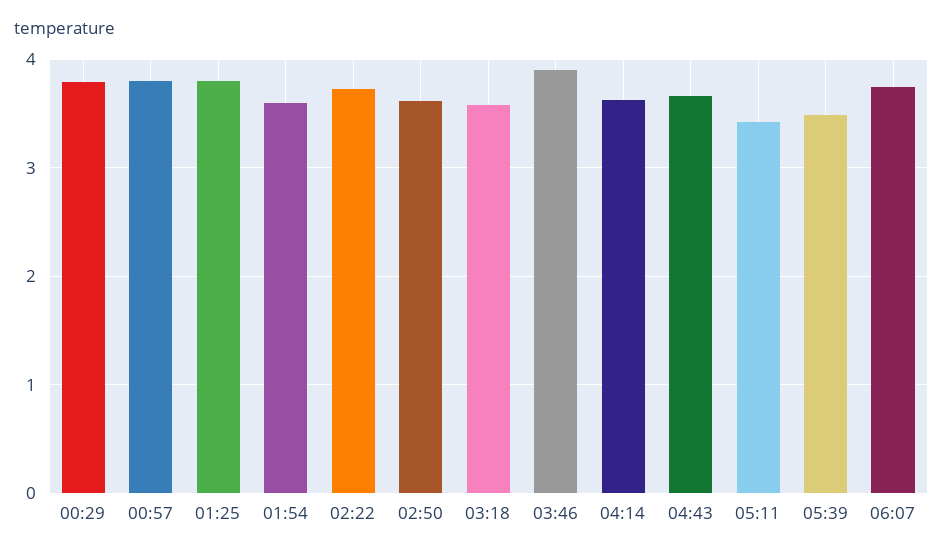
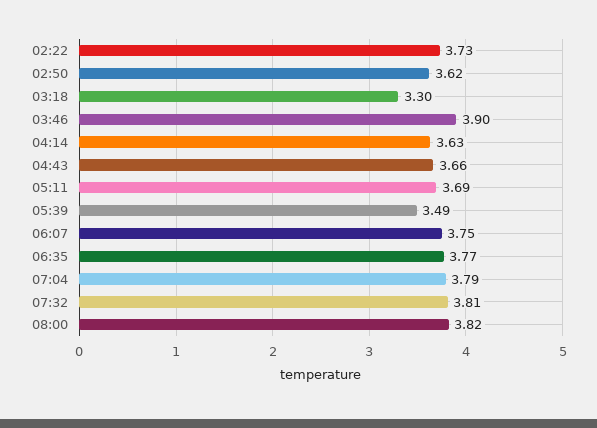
00:29: 3.8 -> none
00:57: 3.8 -> none
01:25: 3.8 -> none
01:54: 3.6 -> none
03:18: 3.6 -> 3.3
05:11: 3.4 -> 3.69
06:35: none -> 3.77
07:04: none -> 3.79
07:32: none -> 3.81
08:00: none -> 3.82

